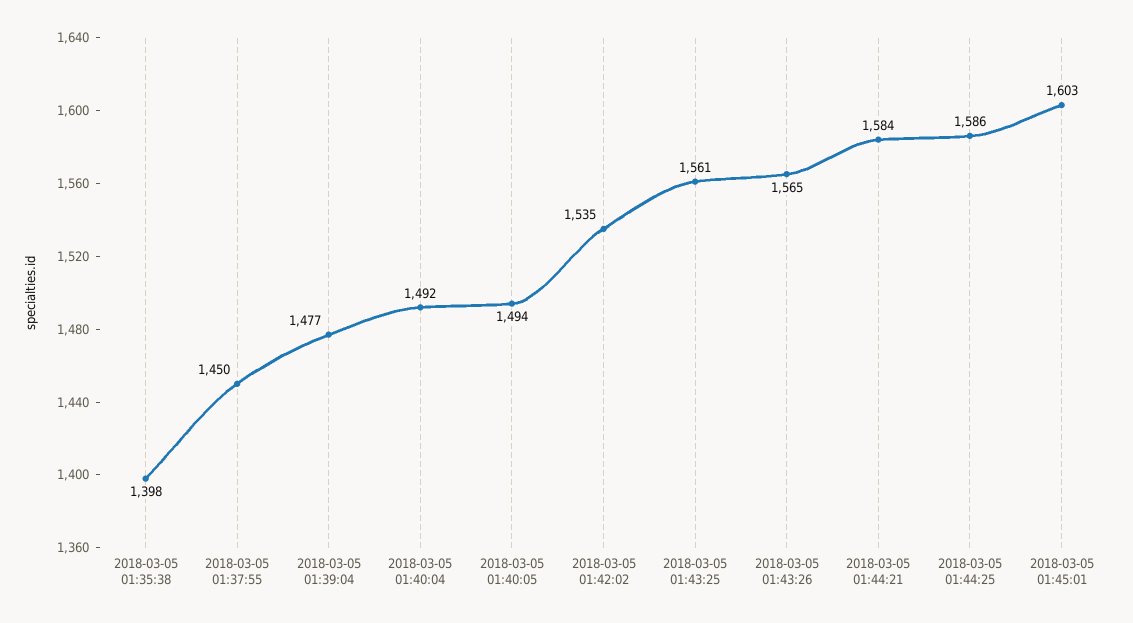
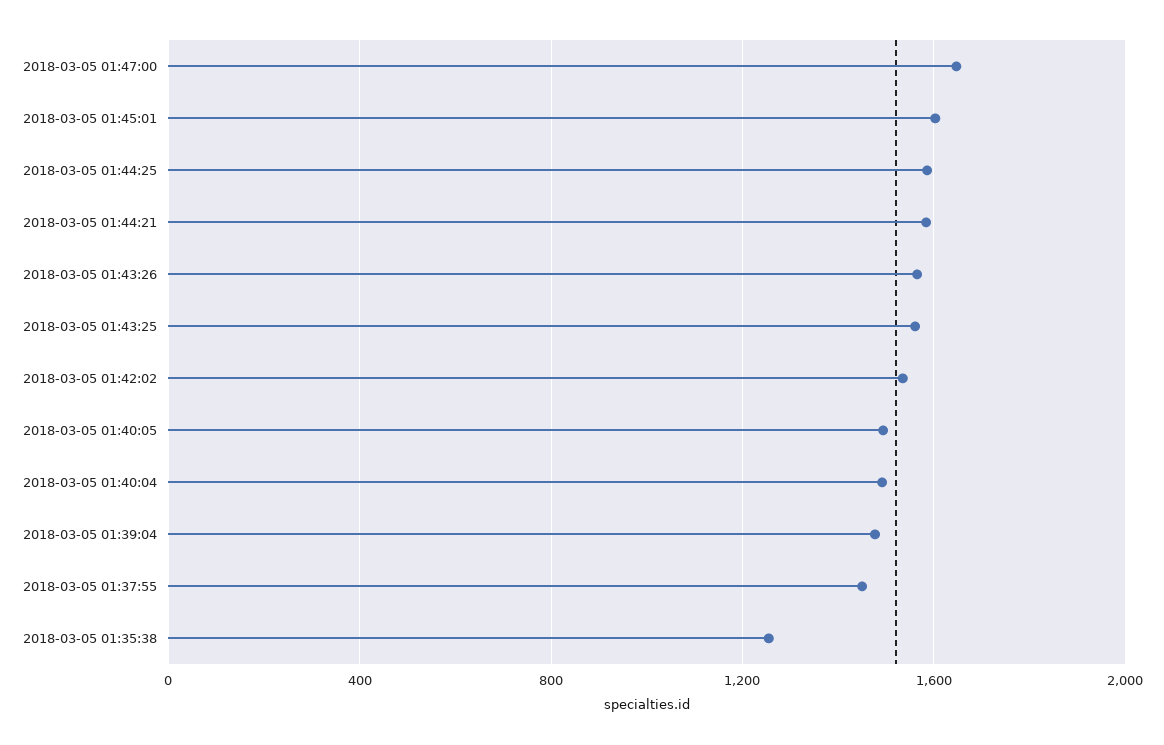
2018-03-05 01:35:38: 1398 -> 1250
2018-03-05 01:47:00: none -> 1650

